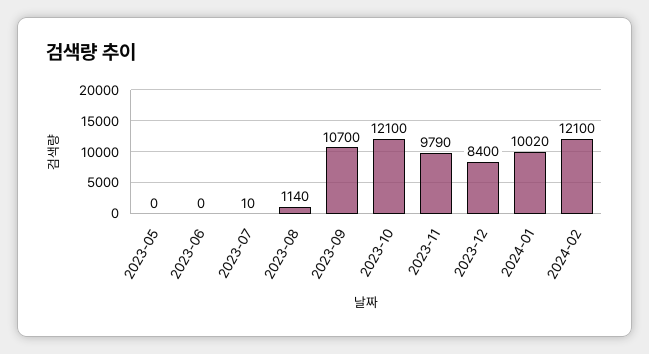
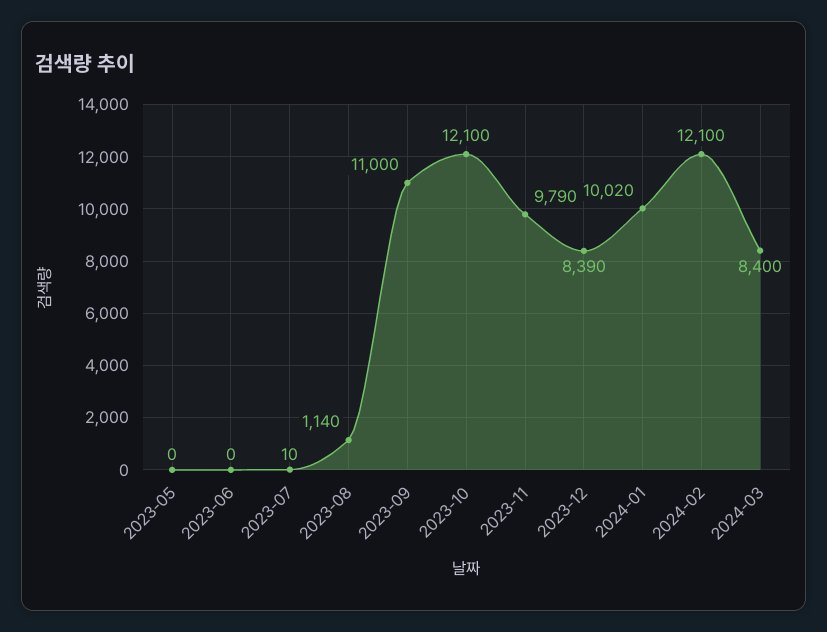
2023-09: 10700 -> 11000
2023-12: 8400 -> 8390
2024-03: none -> 8400

